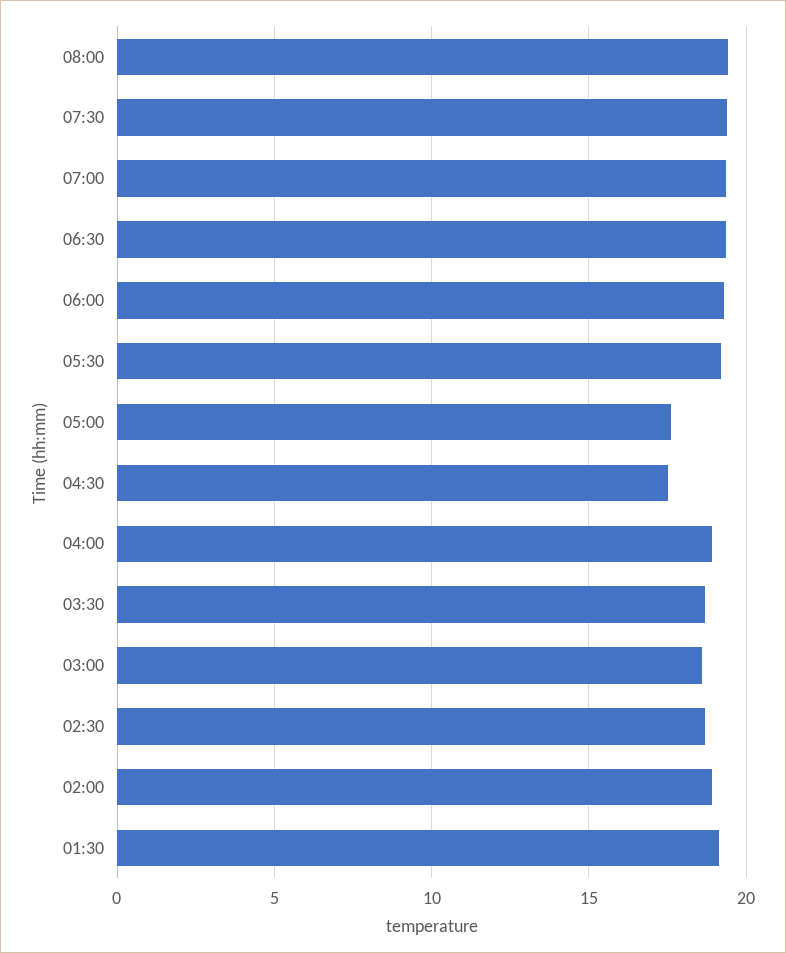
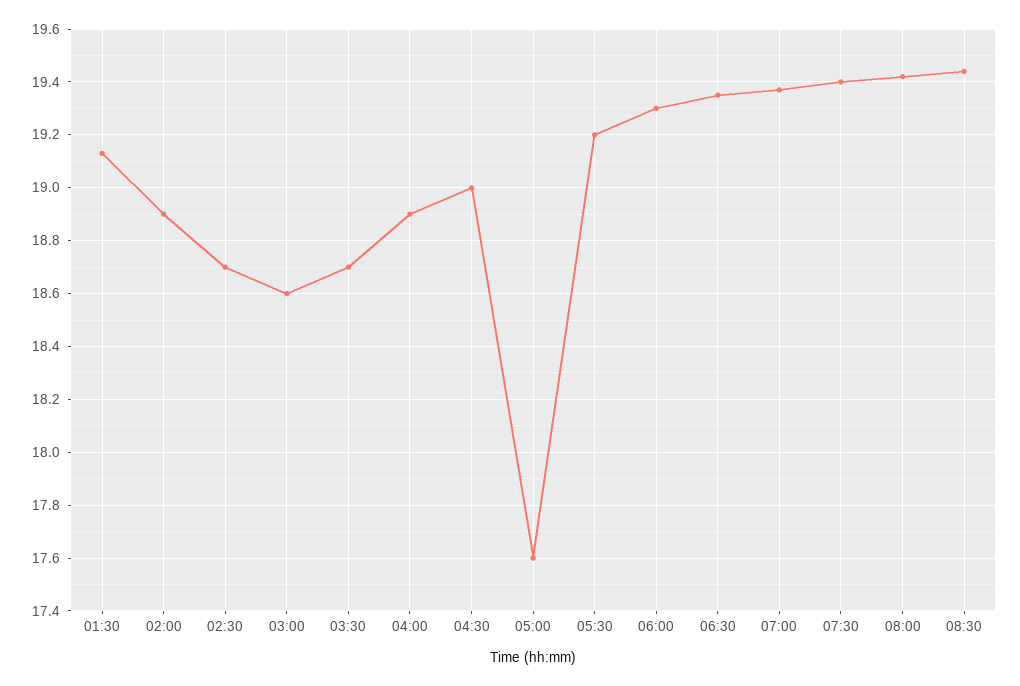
04:30: 17.5 -> 19
08:30: none -> 19.45

